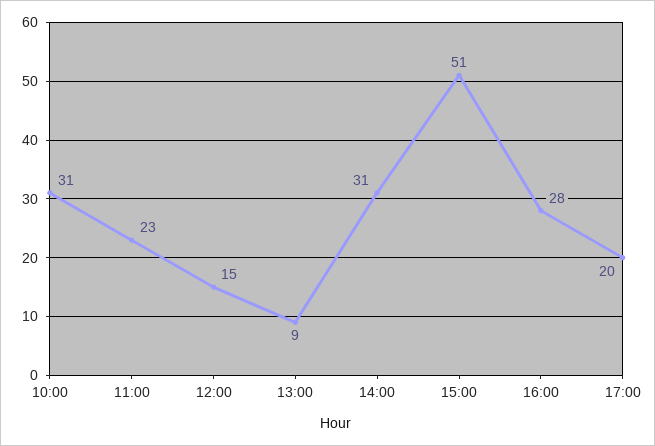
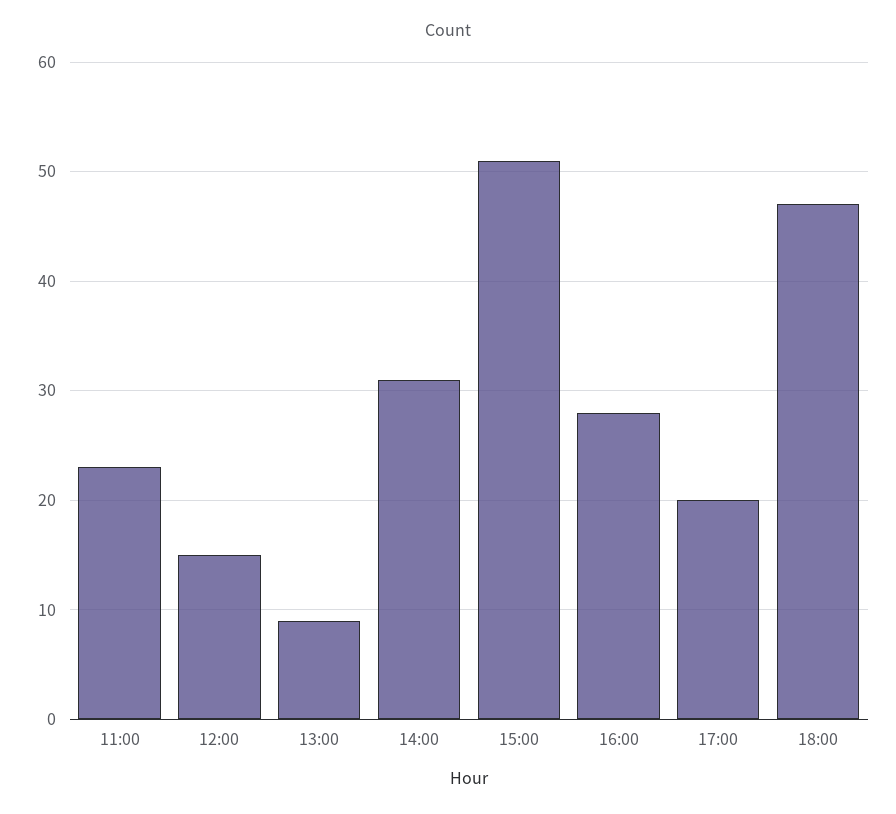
10:00: 31 -> none
18:00: none -> 47

